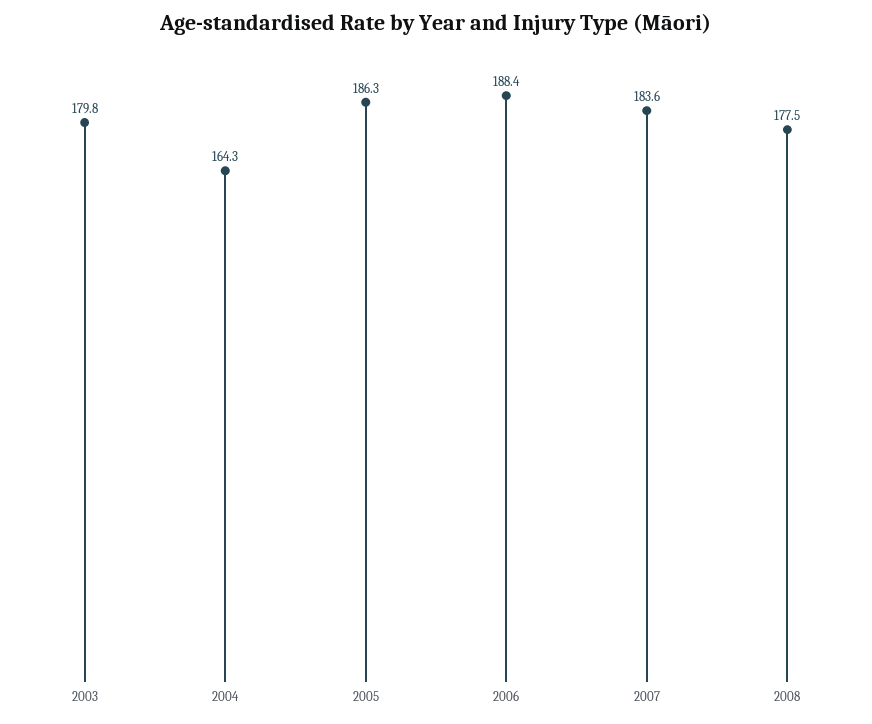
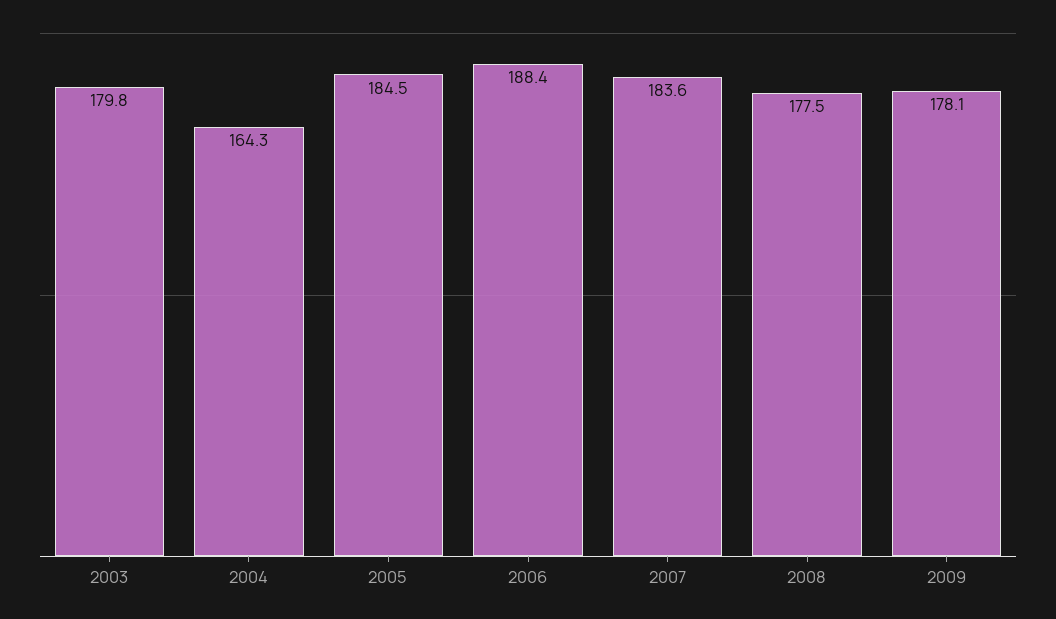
2005: 186.3 -> 184.5
2009: none -> 178.1

